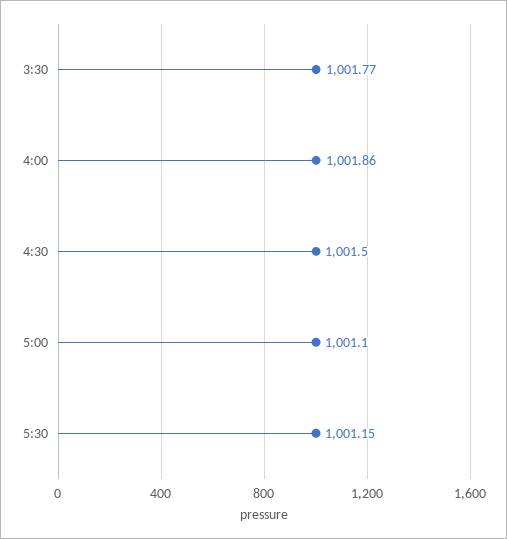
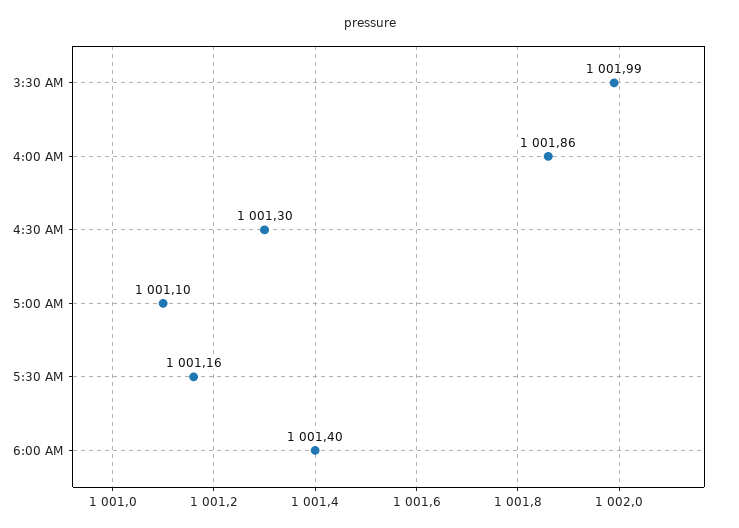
3:30: 1001.77 -> 1001.99
4:30: 1001.5 -> 1001.3
5:30: 1001.15 -> 1001.16
6:00 AM: none -> 1001.4

